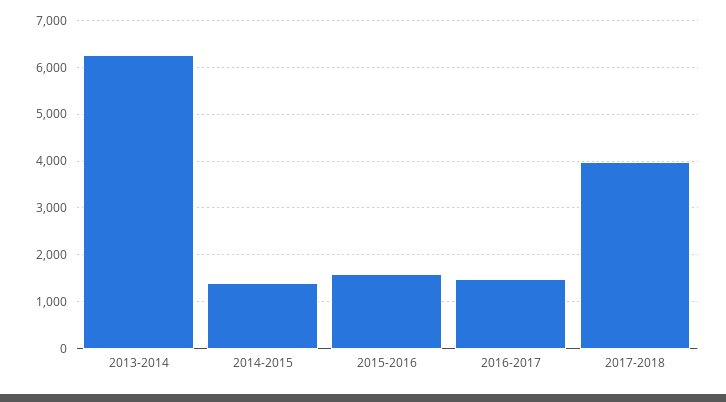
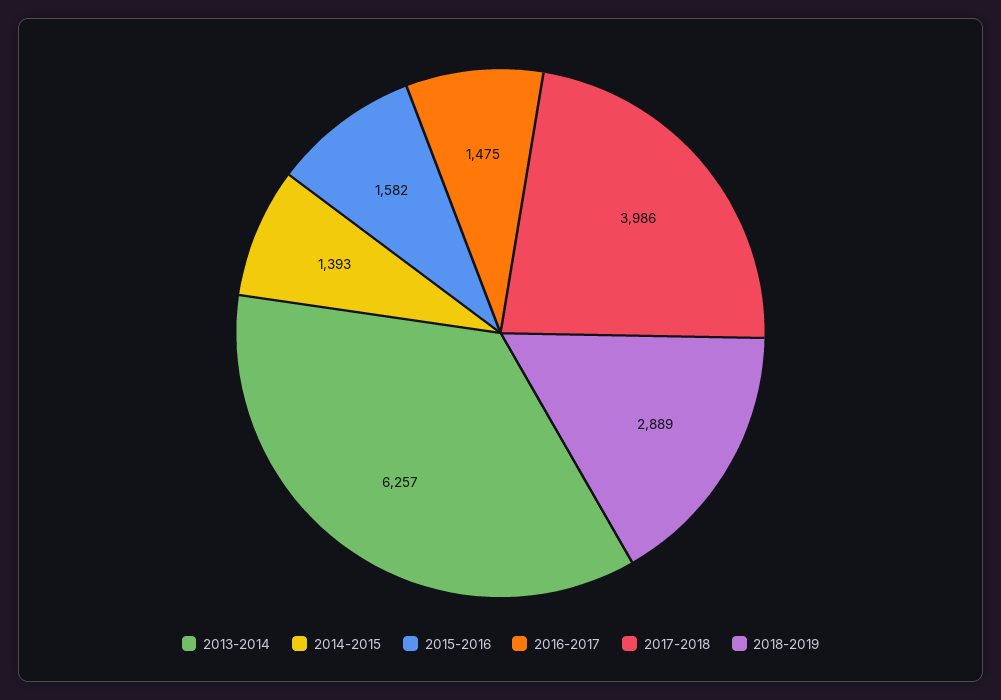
2018-2019: none -> 2889

